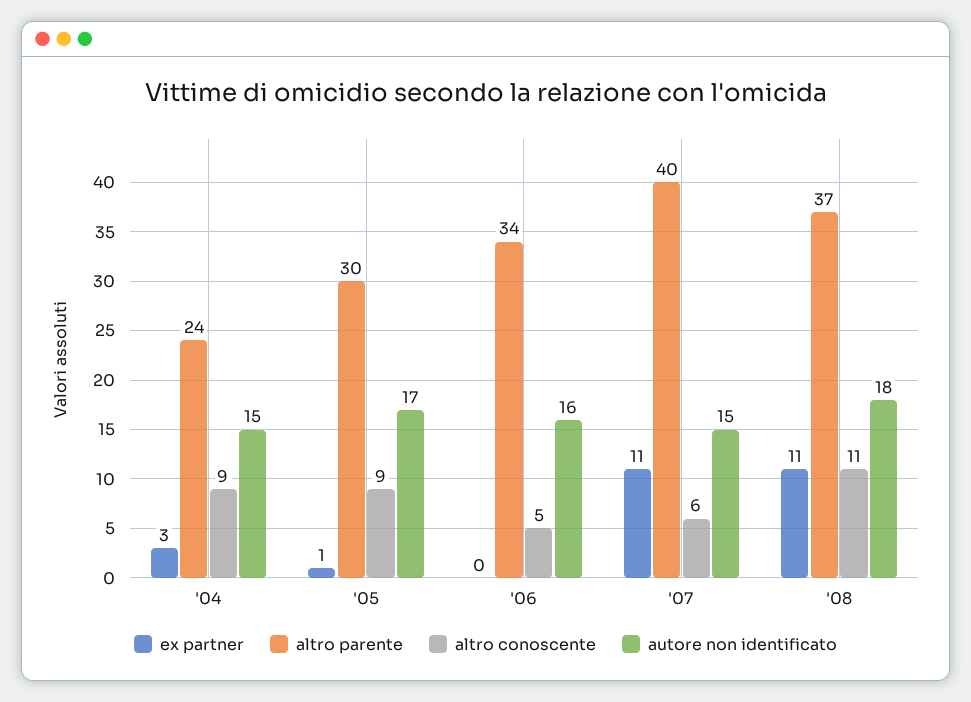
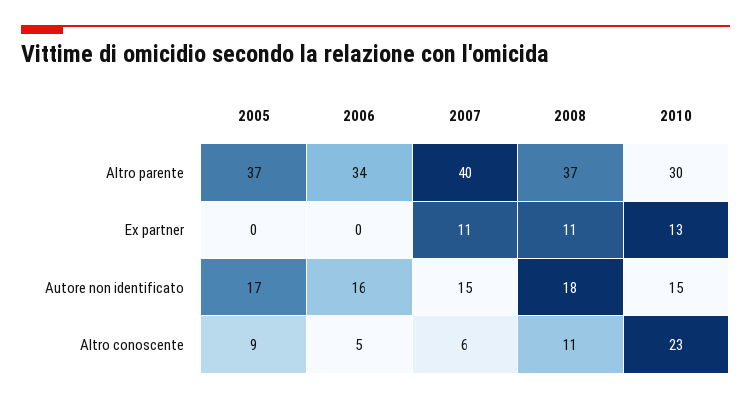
ex partner, '04: 3 -> none
altro parente, '04: 24 -> none
altro conoscente, '04: 9 -> none
autore non identificato, '04: 15 -> none
ex partner, '05: 1 -> 0
altro parente, '05: 30 -> 37
altro parente, 2010: none -> 30
ex partner, 2010: none -> 13
autore non identificato, 2010: none -> 15
altro conoscente, 2010: none -> 23

